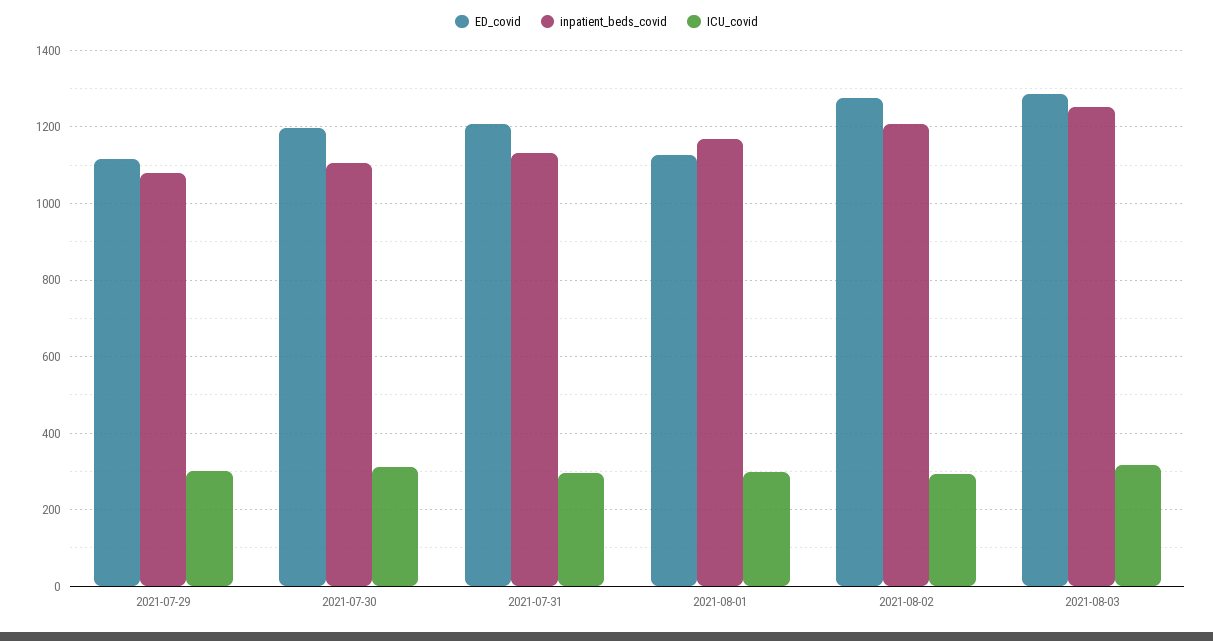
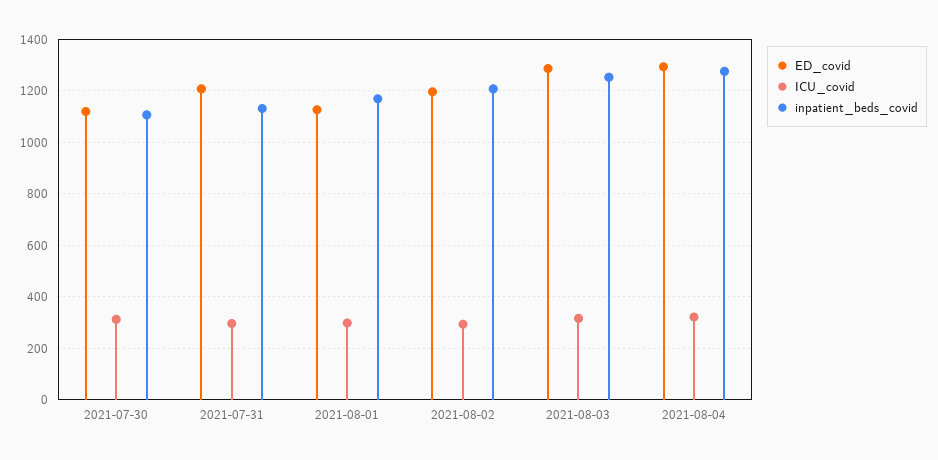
ED_covid, 2021-07-29: 1120 -> none
inpatient_beds_covid, 2021-07-29: 1080 -> none
ICU_covid, 2021-07-29: 300 -> none
ED_covid, 2021-07-30: 1200 -> 1125
ED_covid, 2021-08-02: 1280 -> 1200
ED_covid, 2021-08-04: none -> 1300
ICU_covid, 2021-08-04: none -> 325
inpatient_beds_covid, 2021-08-04: none -> 1275

